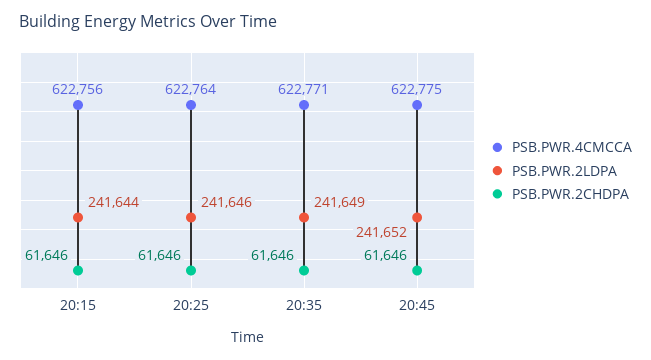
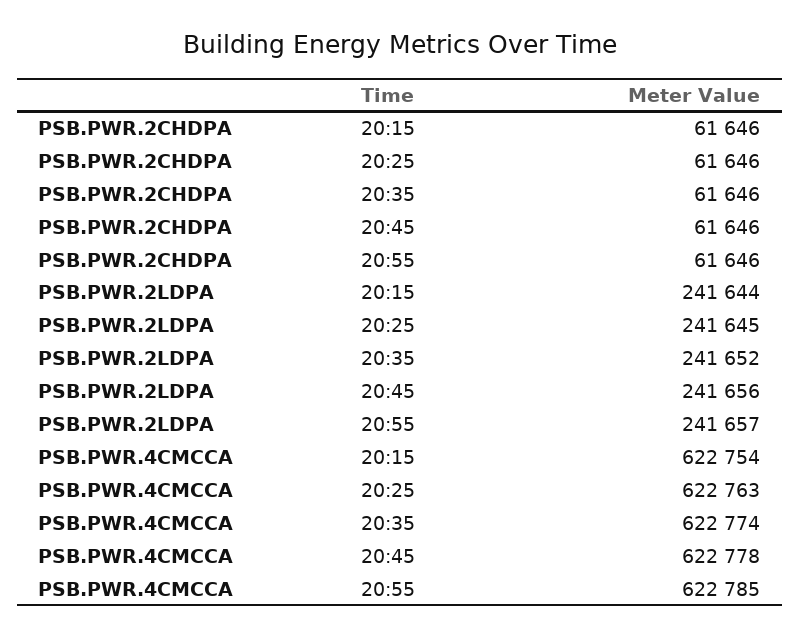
PSB.PWR.4CMCCA, 20:15: 622756 -> 622754
PSB.PWR.4CMCCA, 20:25: 622764 -> 622763
PSB.PWR.2LDPA, 20:25: 241646 -> 241645
PSB.PWR.4CMCCA, 20:35: 622771 -> 622774
PSB.PWR.2LDPA, 20:35: 241649 -> 241652
PSB.PWR.4CMCCA, 20:45: 622775 -> 622778
PSB.PWR.2LDPA, 20:45: 241652 -> 241656
PSB.PWR.2CHDPA, 20:55: none -> 61646
PSB.PWR.2LDPA, 20:55: none -> 241657
PSB.PWR.4CMCCA, 20:55: none -> 622785

